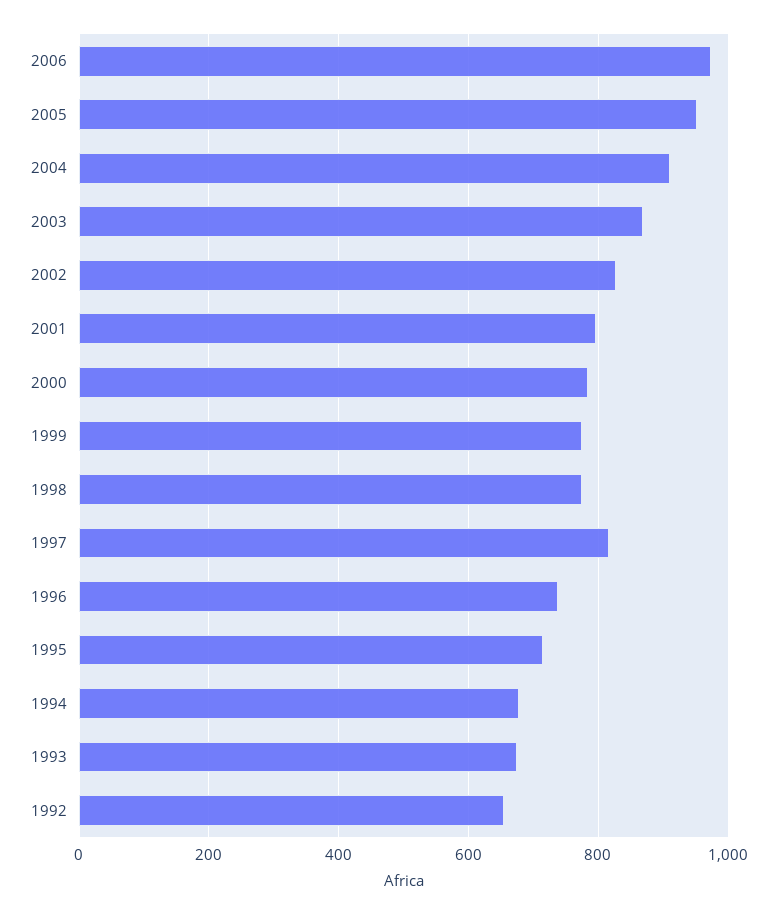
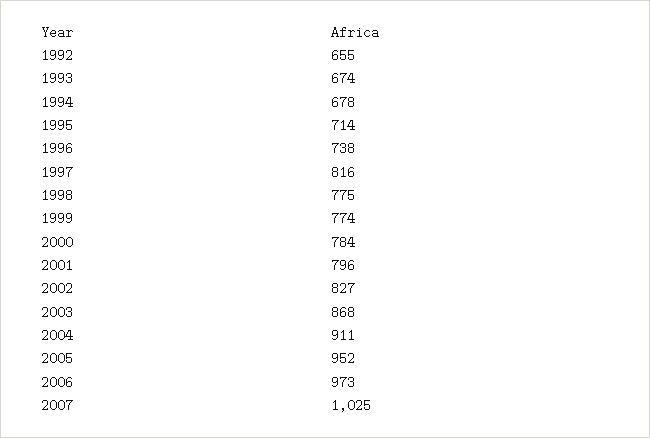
2007: none -> 1025

